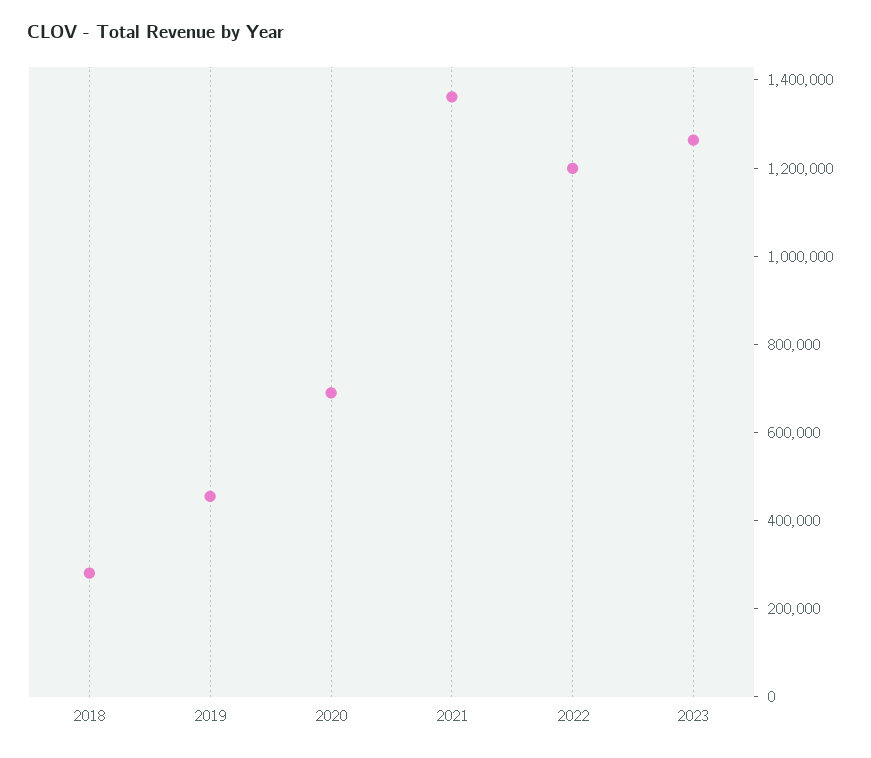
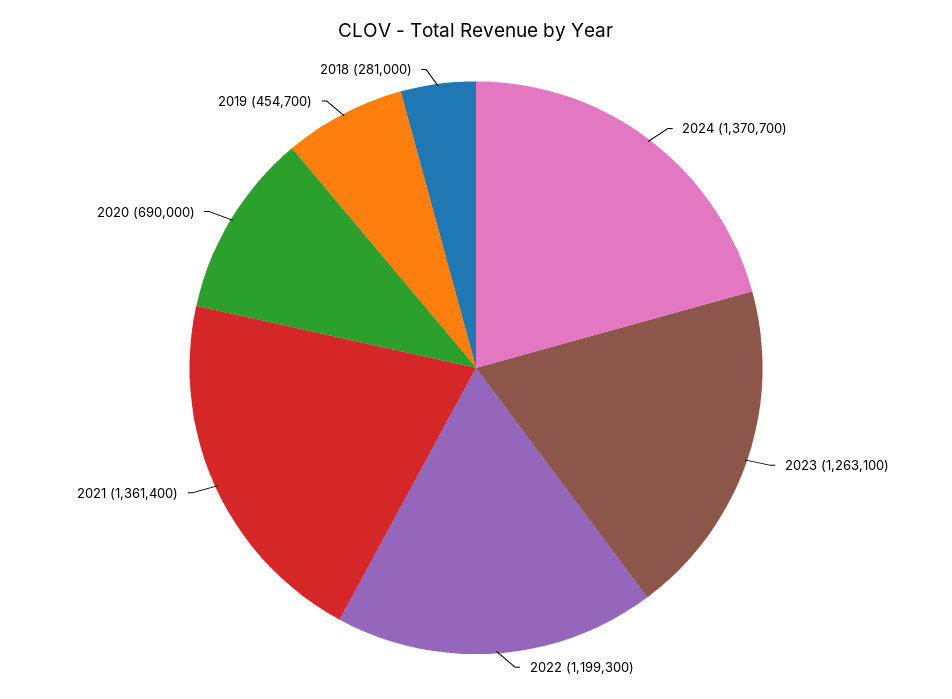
2024: none -> 1370700

